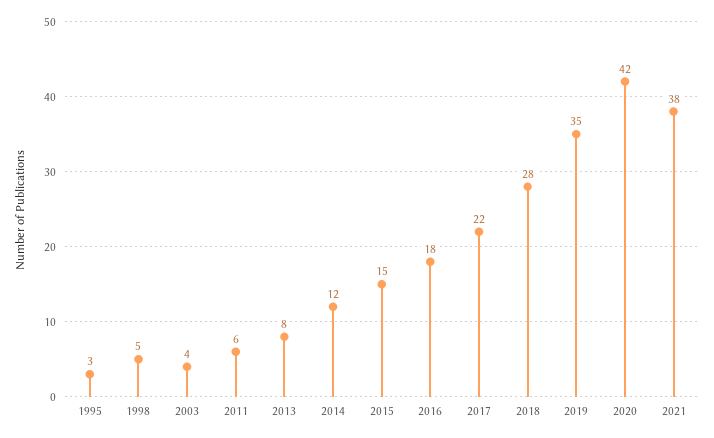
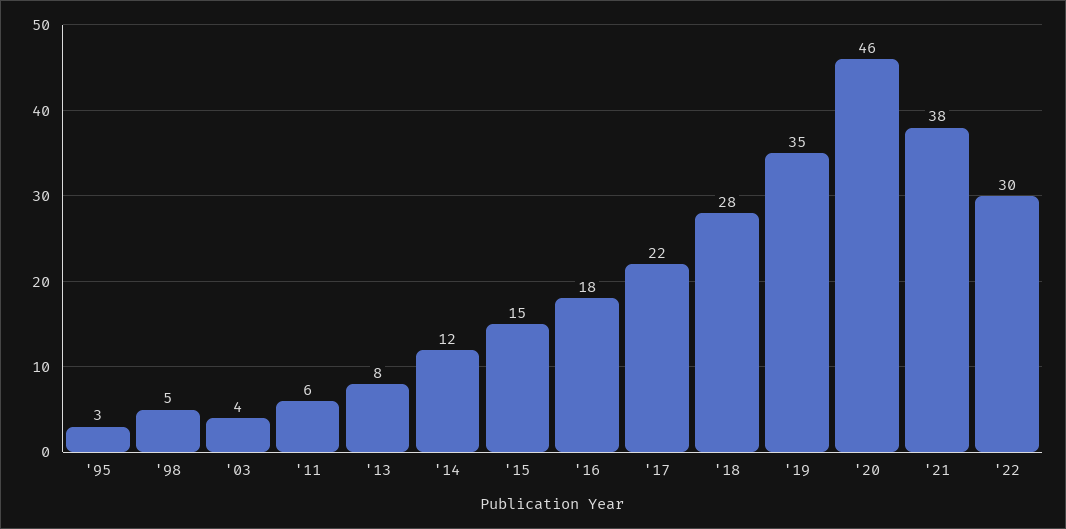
2020: 42 -> 46
'22: none -> 30

